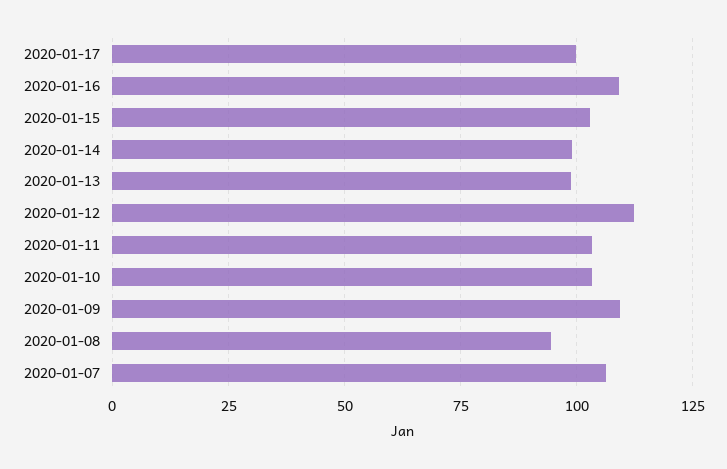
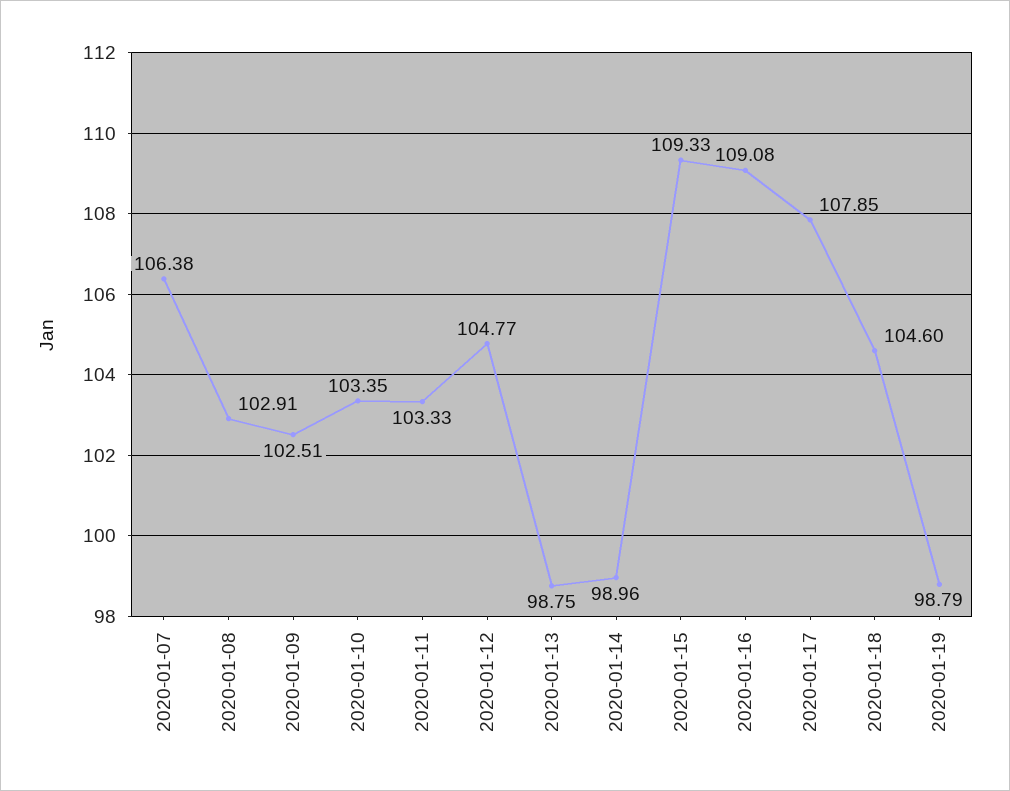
2020-01-17: 100 -> 107.85
2020-01-15: 102.5 -> 109.33
2020-01-12: 112.5 -> 104.77
2020-01-09: 110 -> 102.51
2020-01-08: 95 -> 102.91
2020-01-18: none -> 104.6
2020-01-19: none -> 98.79

